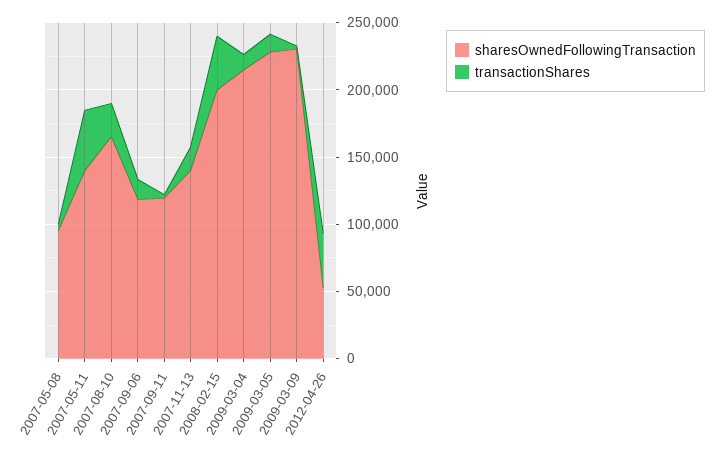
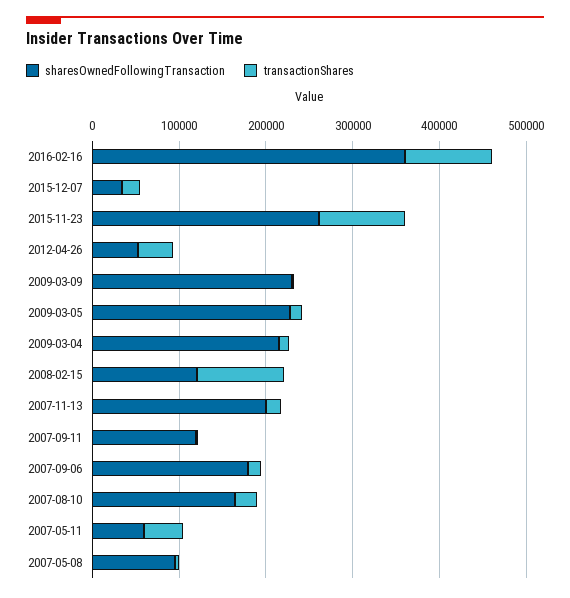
sharesOwnedFollowingTransaction, 2007-05-11: 140000 -> 60000
sharesOwnedFollowingTransaction, 2007-09-06: 120000 -> 180000
sharesOwnedFollowingTransaction, 2007-11-13: 140000 -> 200000
sharesOwnedFollowingTransaction, 2008-02-15: 200000 -> 120000
transactionShares, 2008-02-15: 40000 -> 100000
sharesOwnedFollowingTransaction, 2016-02-16: none -> 360000
transactionShares, 2016-02-16: none -> 100000
sharesOwnedFollowingTransaction, 2015-12-07: none -> 40000
transactionShares, 2015-12-07: none -> 20000
sharesOwnedFollowingTransaction, 2015-11-23: none -> 260000
transactionShares, 2015-11-23: none -> 100000

